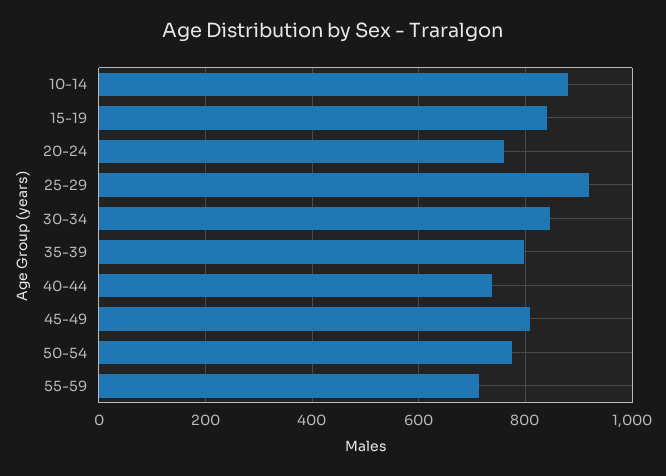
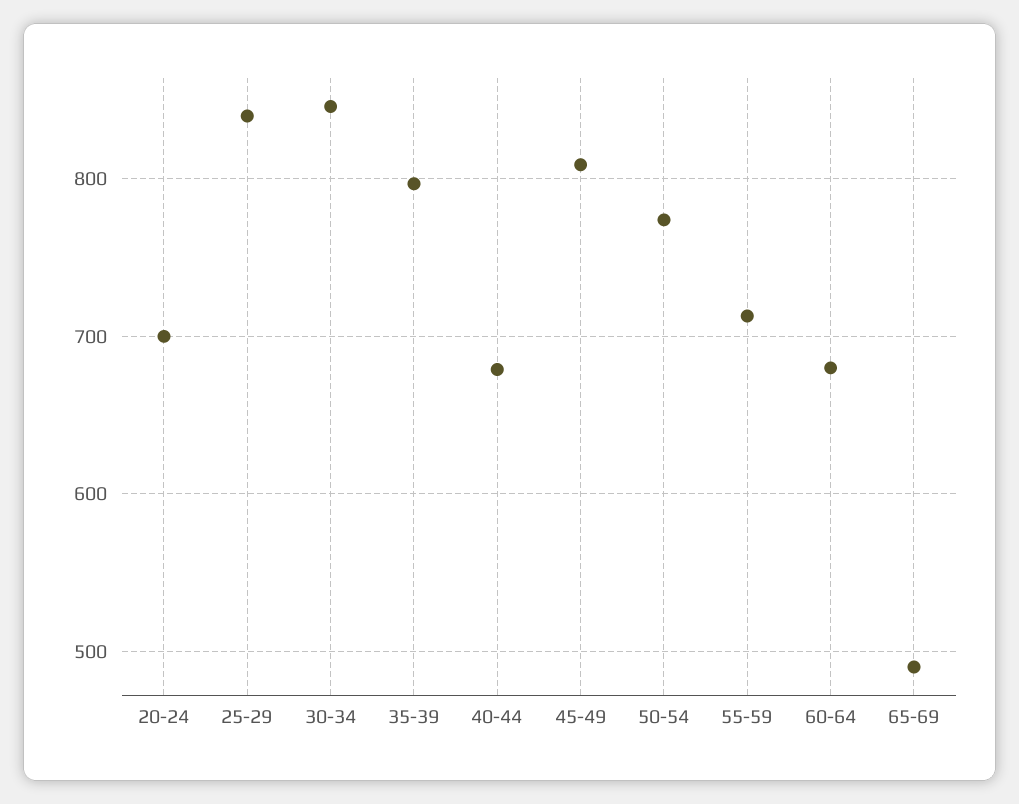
10-14: 880 -> none
15-19: 840 -> none
20-24: 760 -> 700
25-29: 920 -> 840
40-44: 740 -> 680
60-64: none -> 680
65-69: none -> 490

